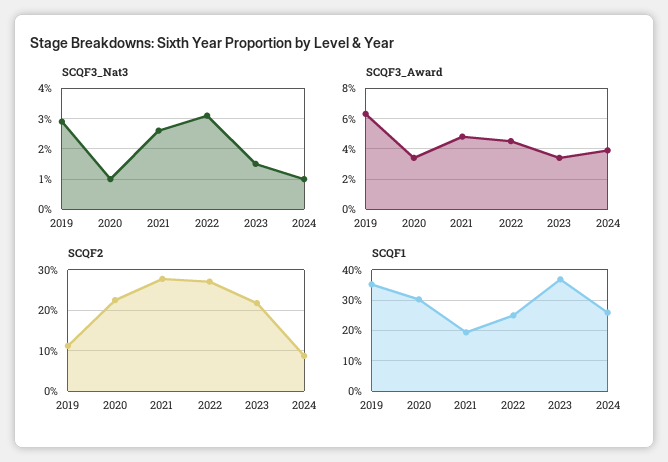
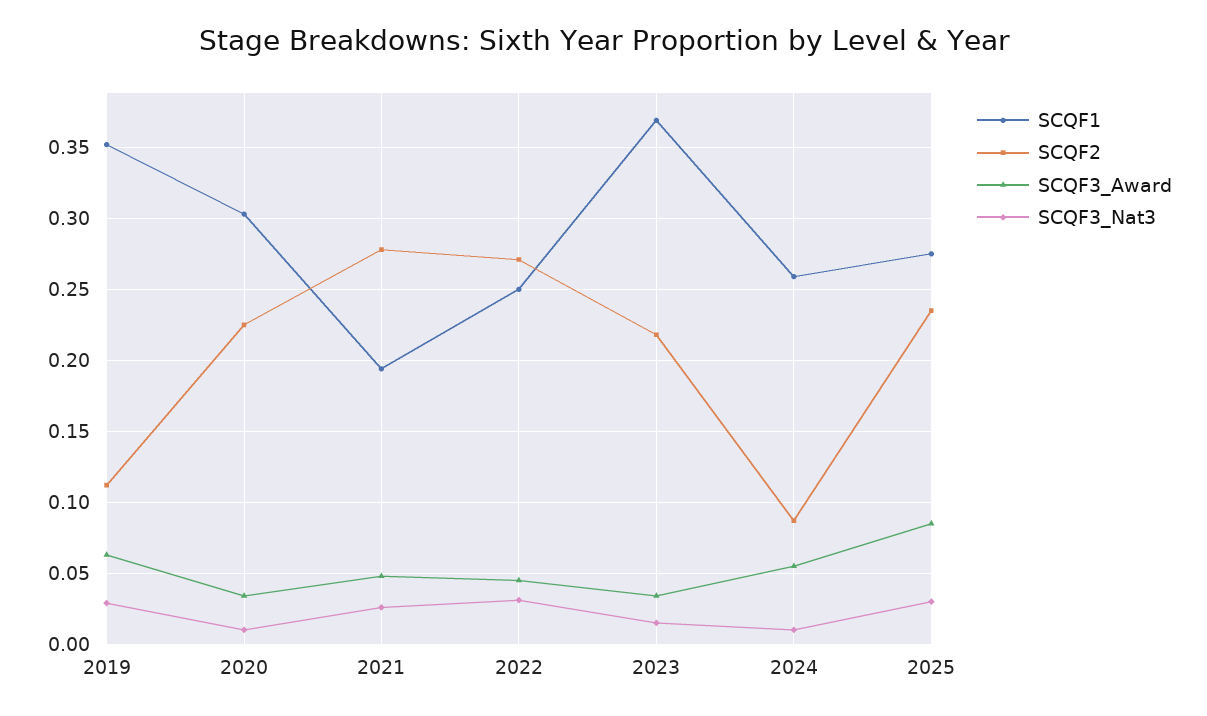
SCQF3_Award, 2024: 0.04 -> 0.055
SCQF1, 2025: none -> 0.275
SCQF2, 2025: none -> 0.235
SCQF3_Award, 2025: none -> 0.085
SCQF3_Nat3, 2025: none -> 0.03

